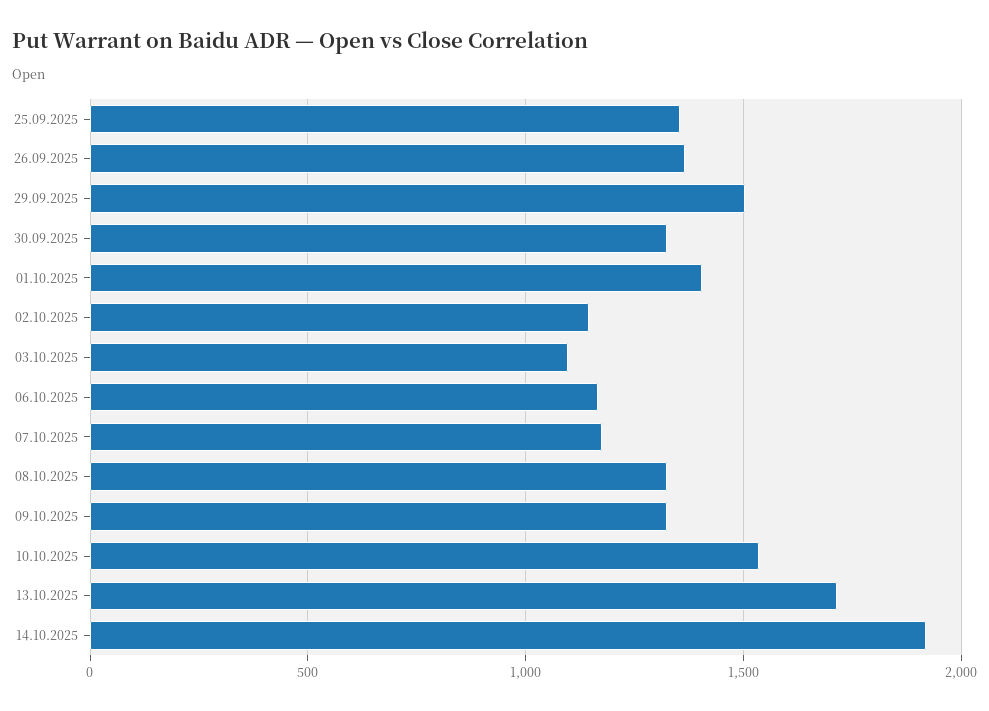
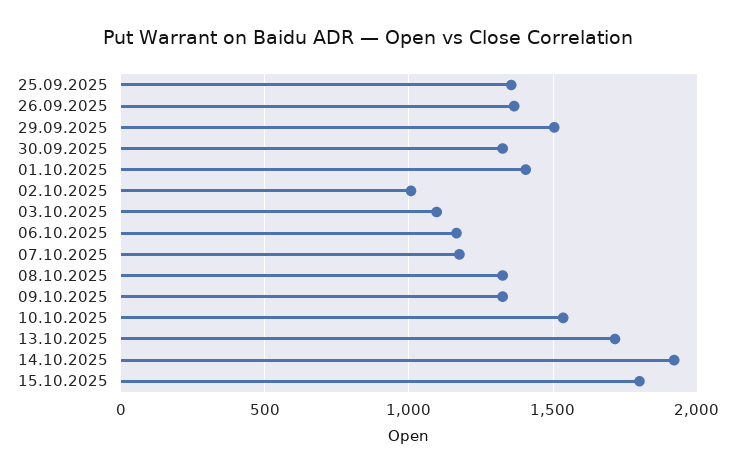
02.10.2025: 1150 -> 1000
15.10.2025: none -> 1800

